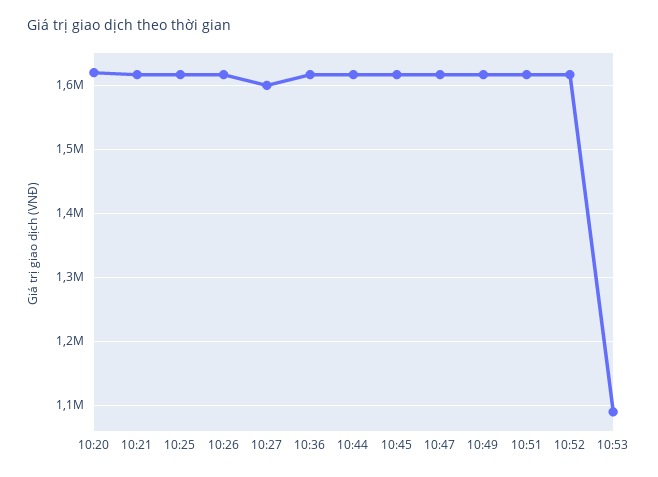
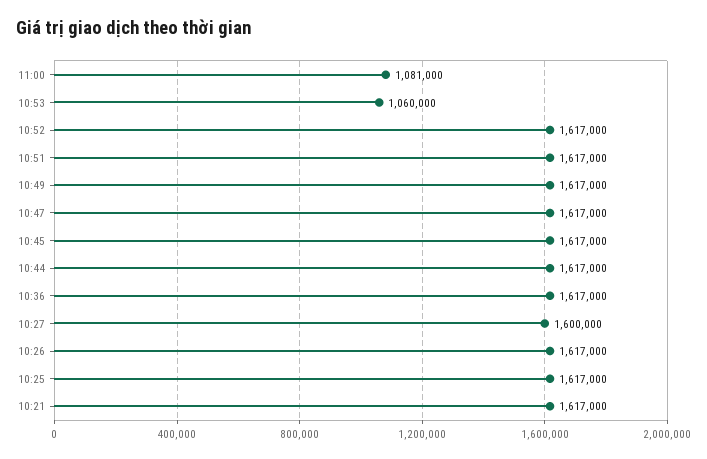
10:20: 1620000 -> none
10:53: 1090000 -> 1060000
11:00: none -> 1081000

